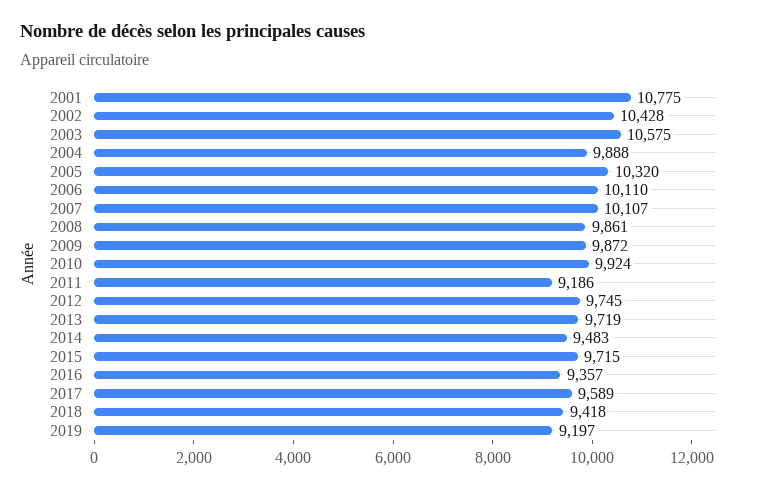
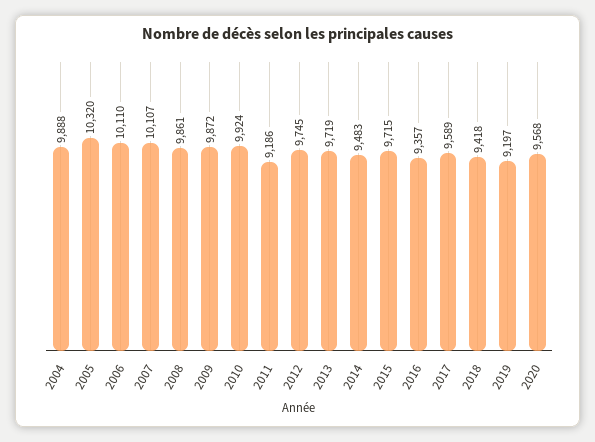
2001: 10775 -> none
2002: 10428 -> none
2003: 10575 -> none
2020: none -> 9568

